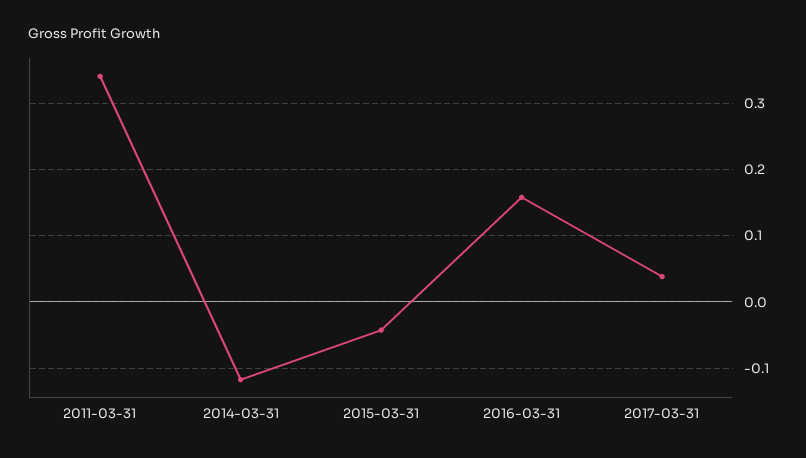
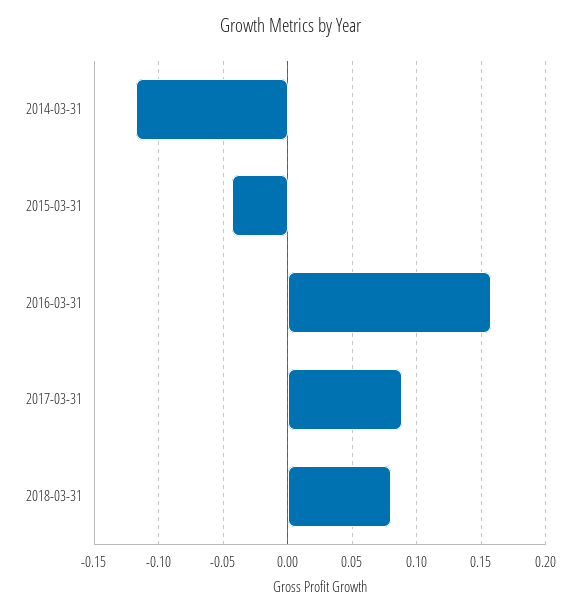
2011-03-31: 0.34 -> none
2017-03-31: 0.04 -> 0.09
2018-03-31: none -> 0.08

